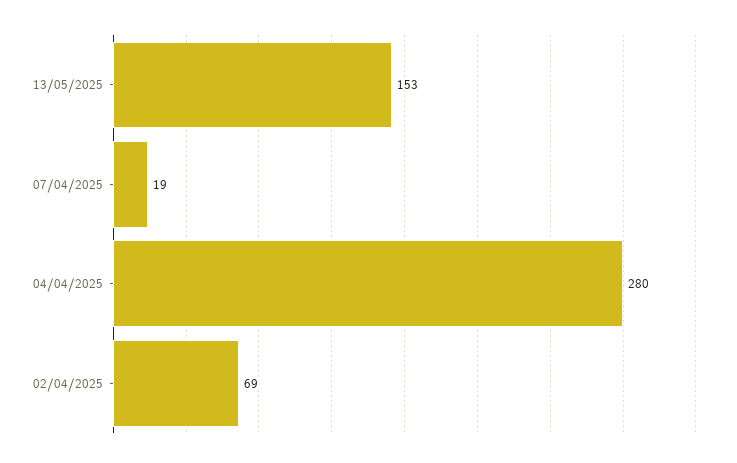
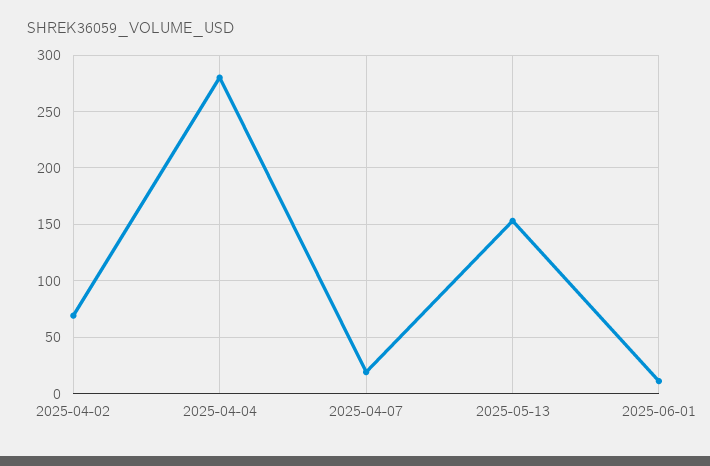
2025-06-01: none -> 10

